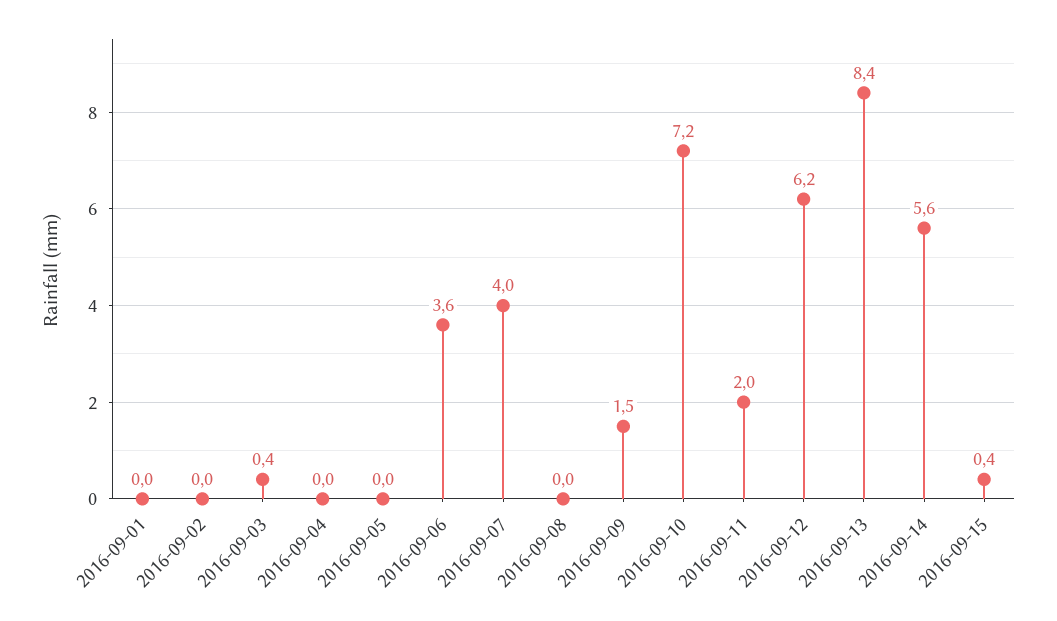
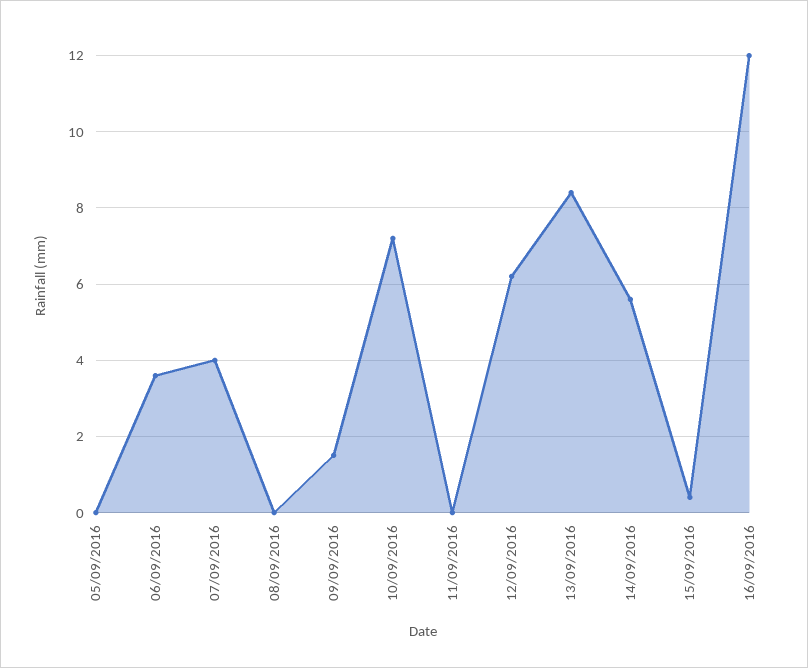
2016-09-01: 0 -> none
2016-09-02: 0 -> none
2016-09-03: 0.4 -> none
2016-09-04: 0 -> none
2016-09-11: 2 -> 0
16/09/2016: none -> 12

